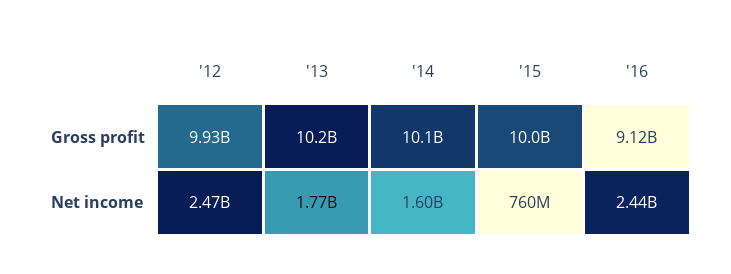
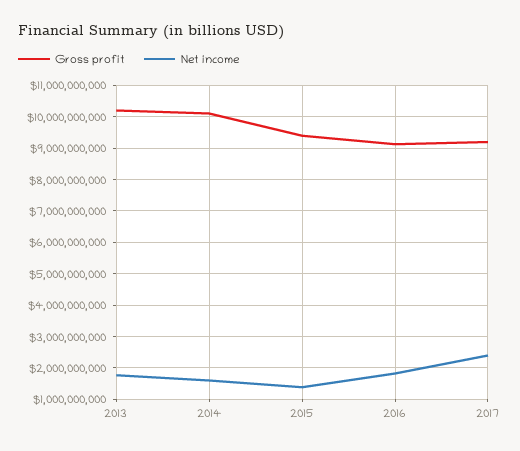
Gross profit, '12: 9930000000 -> none
Gross profit, '15: 10000000000 -> 9400000000
Net income, '12: 2470000000 -> none
Net income, '15: 760000000 -> 1400000000
Net income, '16: 2440000000 -> 1800000000
Gross profit, 2017: none -> 9200000000
Net income, 2017: none -> 2400000000

